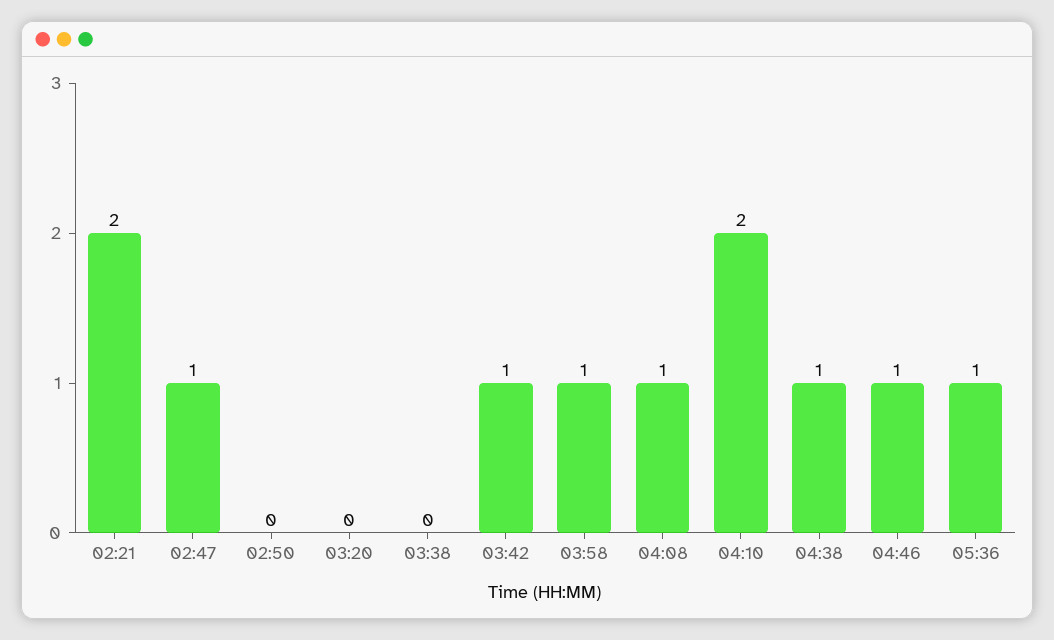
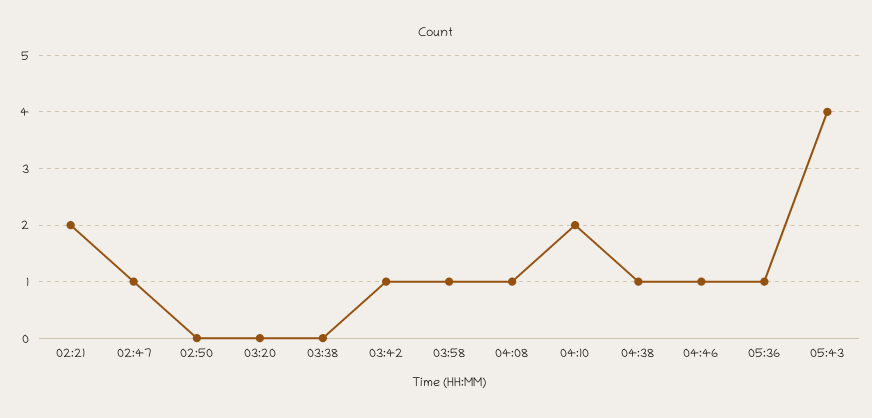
05:43: none -> 4

